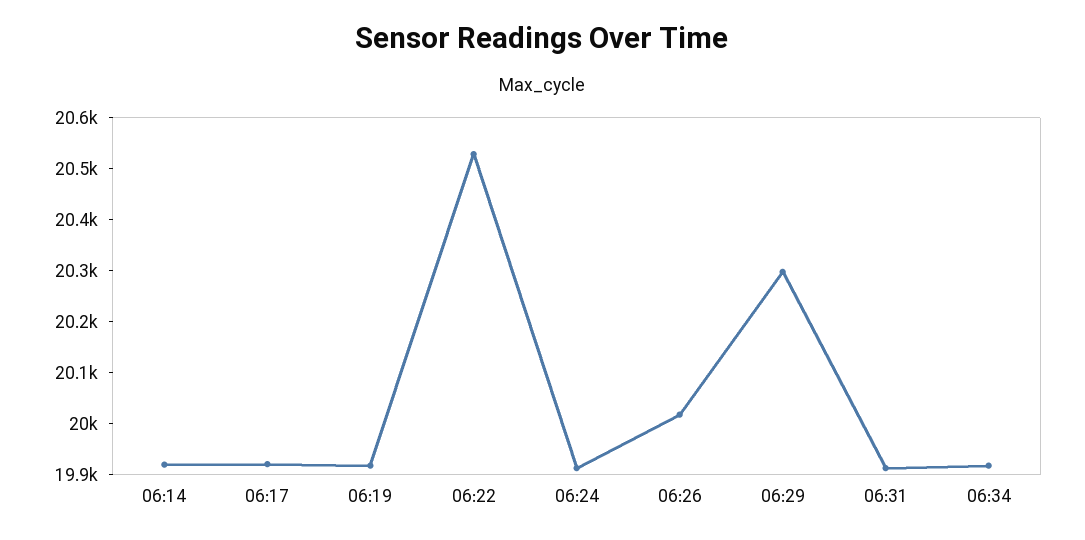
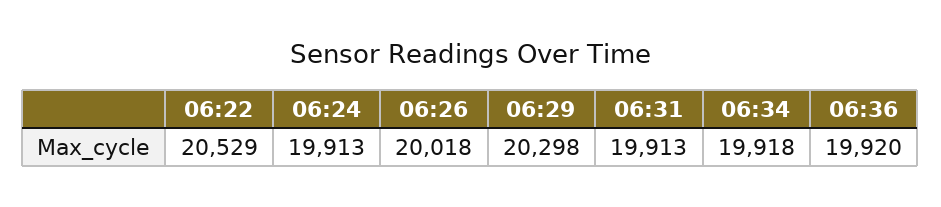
06:14: 19920 -> none
06:17: 19920 -> none
06:19: 19920 -> none
06:36: none -> 19920

